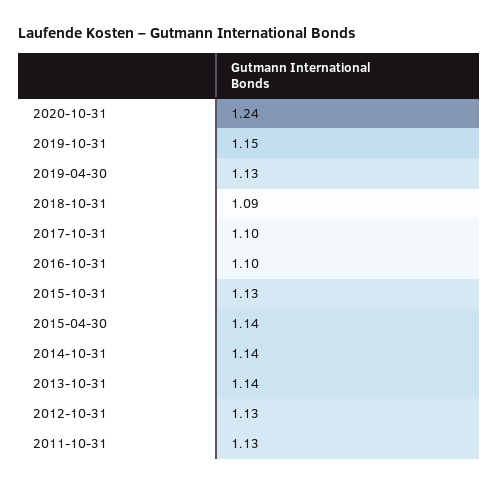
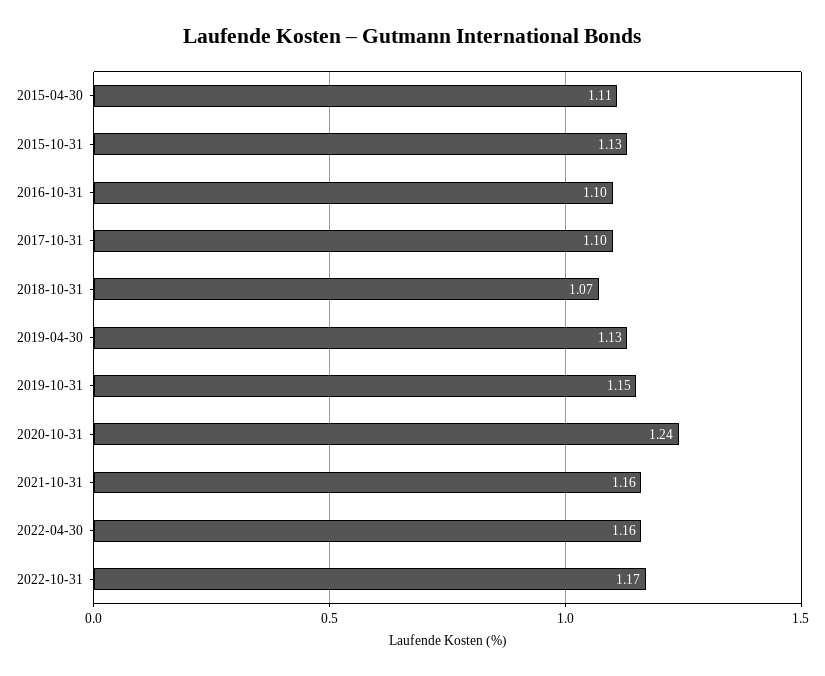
2018-10-31: 1.09 -> 1.07
2015-04-30: 1.14 -> 1.11
2014-10-31: 1.14 -> none
2013-10-31: 1.14 -> none
2012-10-31: 1.13 -> none
2011-10-31: 1.13 -> none
2021-10-31: none -> 1.16
2022-04-30: none -> 1.16
2022-10-31: none -> 1.17

